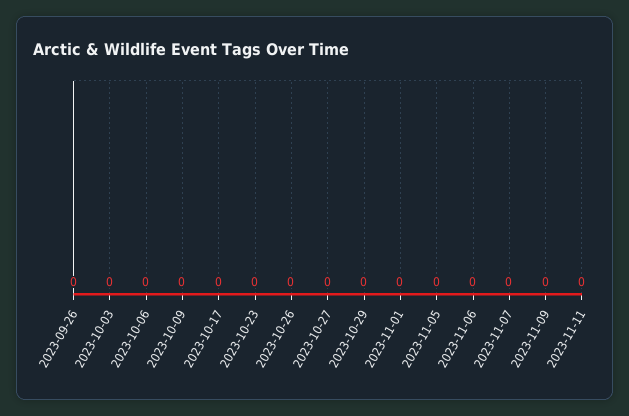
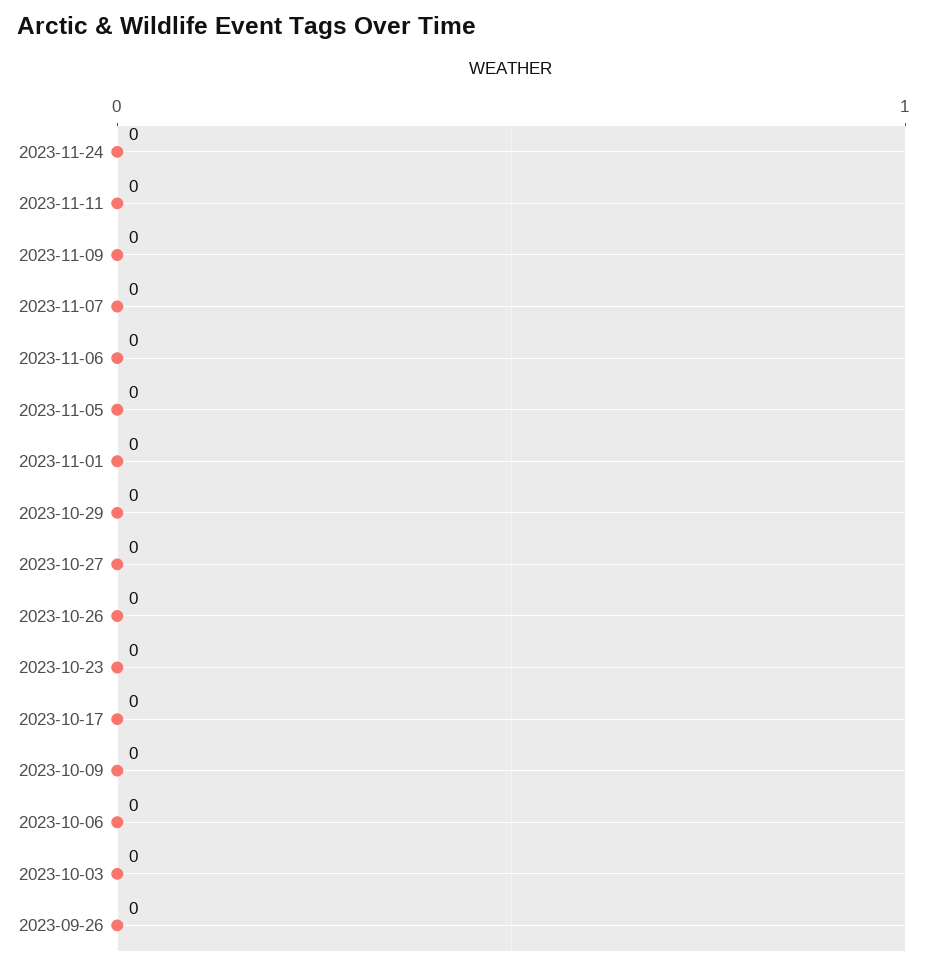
2023-11-24: none -> 0

